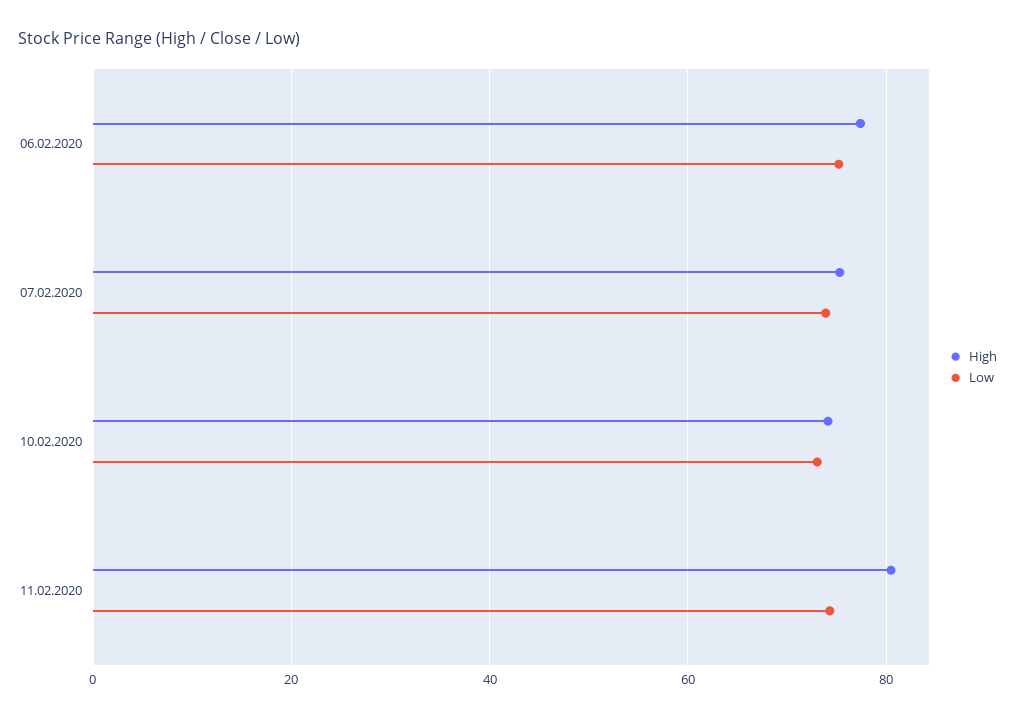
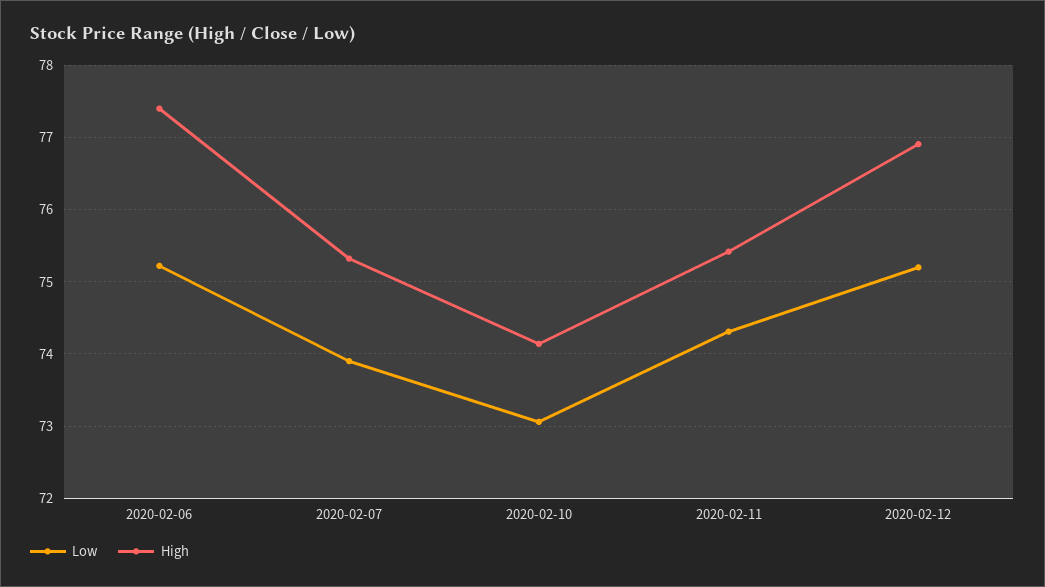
High, 11.02.2020: 80 -> 75.4
Low, 2020-02-12: none -> 75.2
High, 2020-02-12: none -> 76.9

